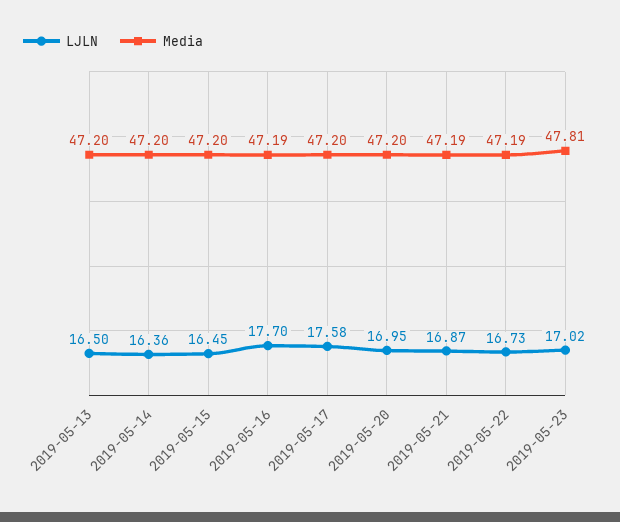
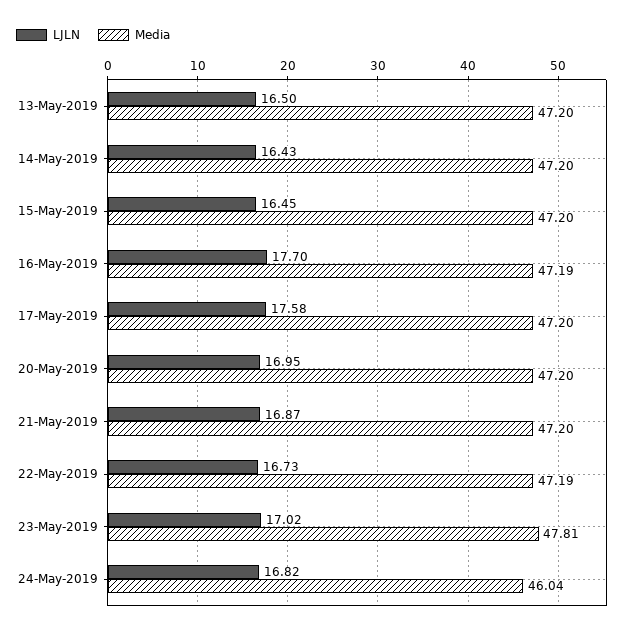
LJLN, 2019-05-14: 16.36 -> 16.43
Media, 2019-05-21: 47.19 -> 47.2
LJLN, 24-May-2019: none -> 16.82
Media, 24-May-2019: none -> 46.04

